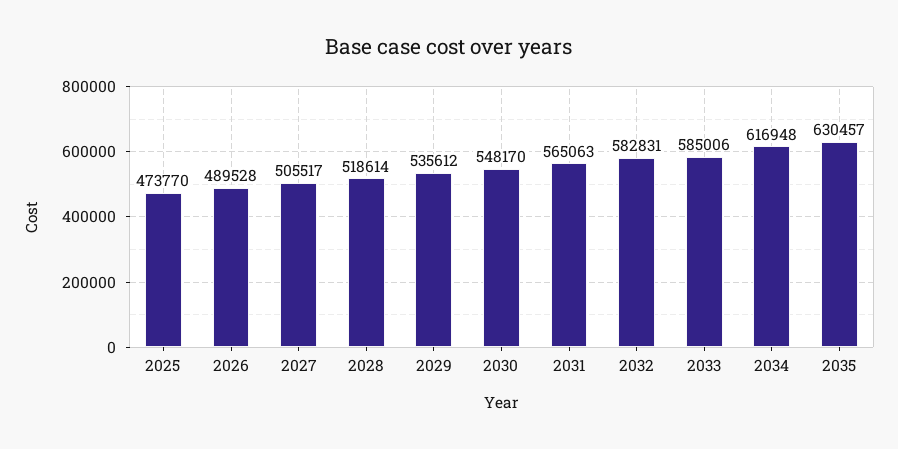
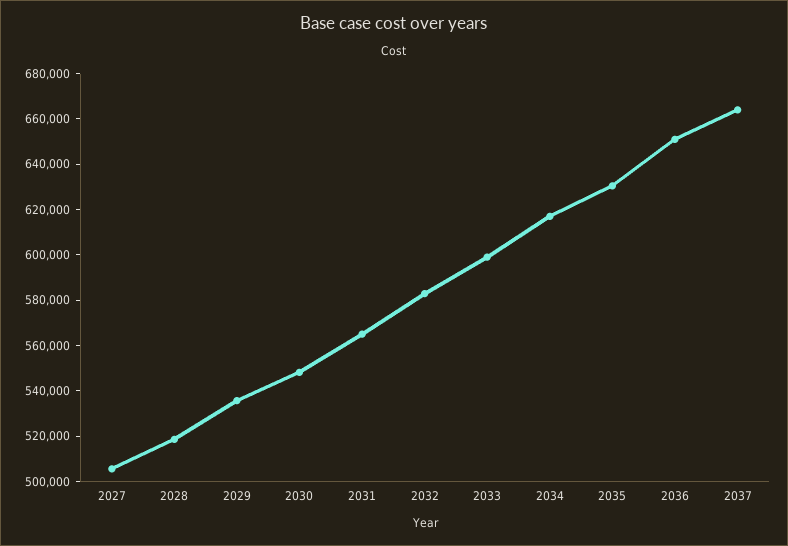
2025: 473770 -> none
2026: 489528 -> none
2033: 585006 -> 600000
2036: none -> 650000
2037: none -> 665000

